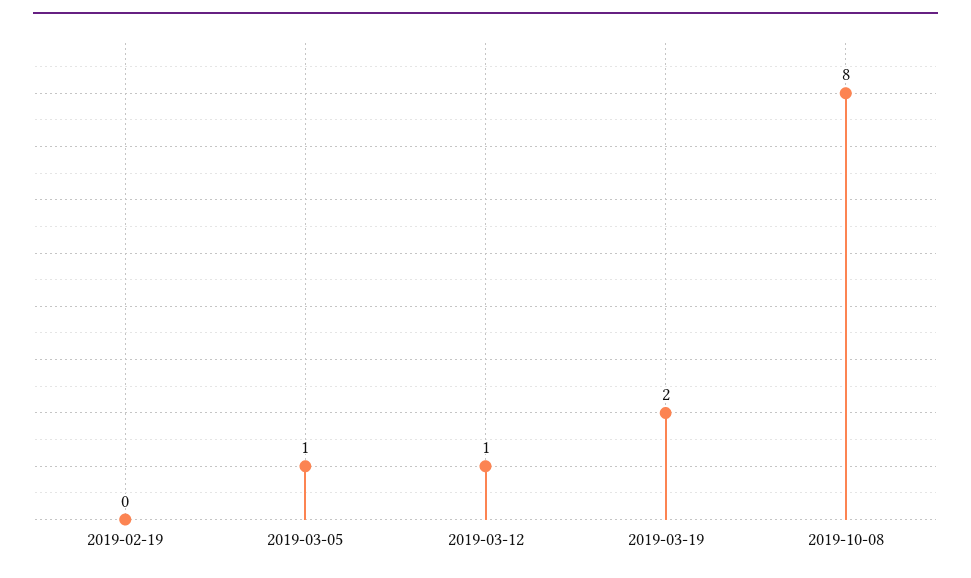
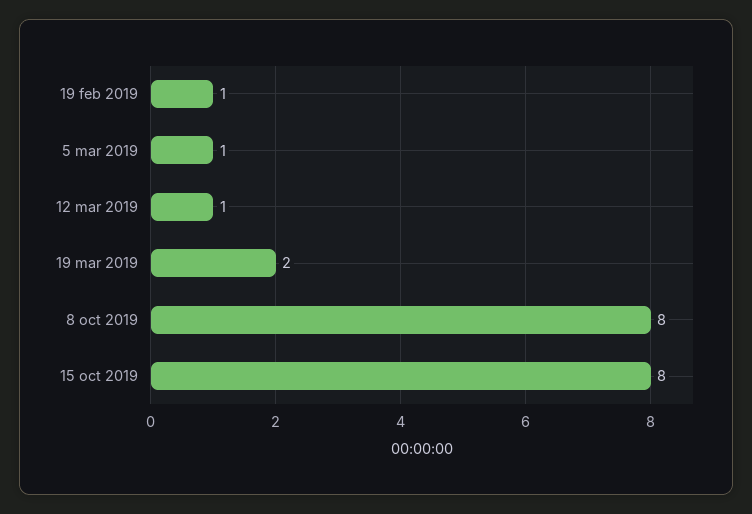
2019-02-19: 0 -> 1
15 oct 2019: none -> 8

